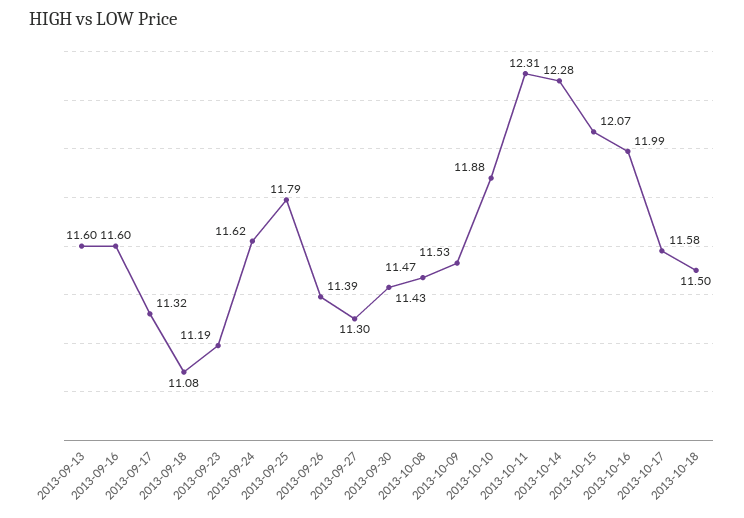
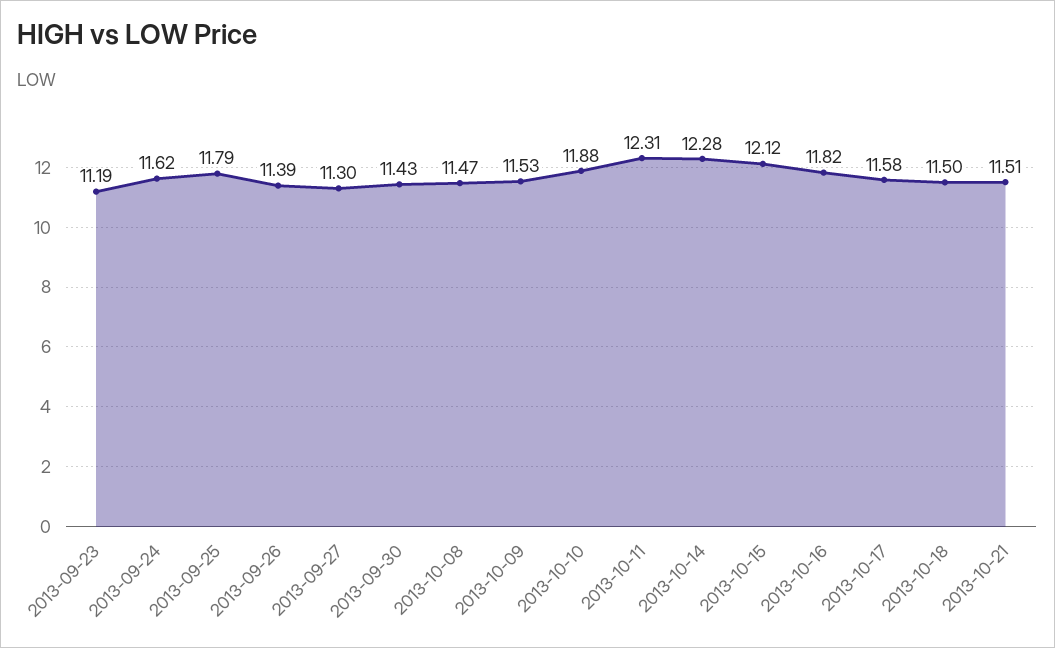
2013-09-13: 11.6 -> none
2013-09-16: 11.6 -> none
2013-09-17: 11.32 -> none
2013-09-18: 11.08 -> none
2013-10-15: 12.07 -> 12.12
2013-10-16: 11.99 -> 11.82
2013-10-21: none -> 11.51

